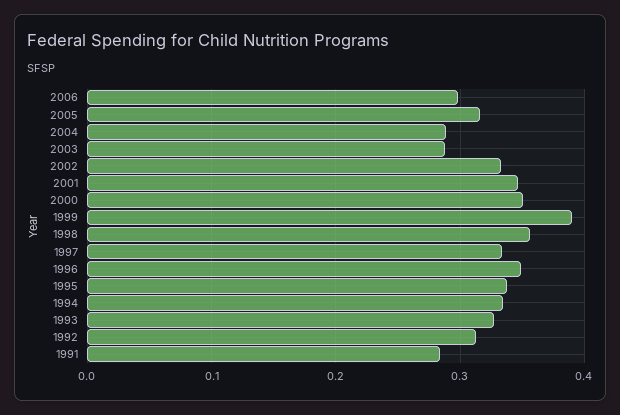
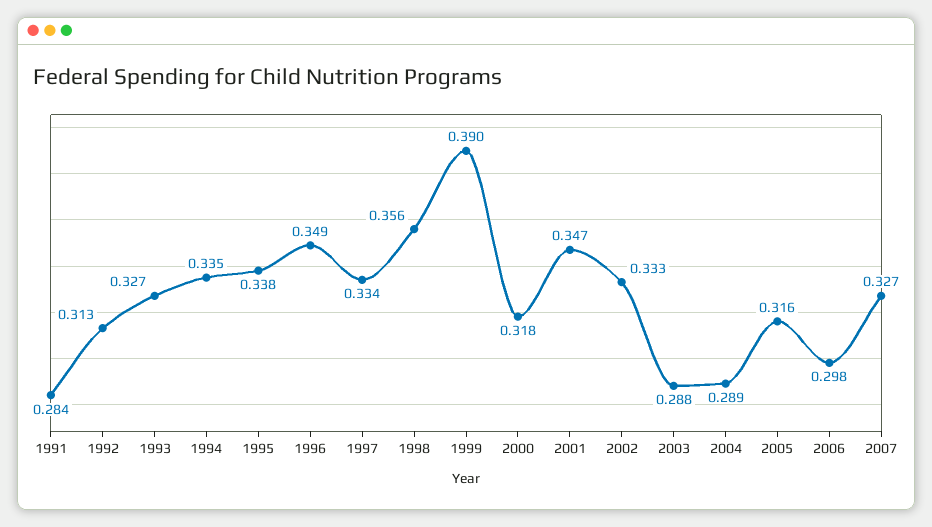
2000: 0.35 -> 0.318
2007: none -> 0.327

